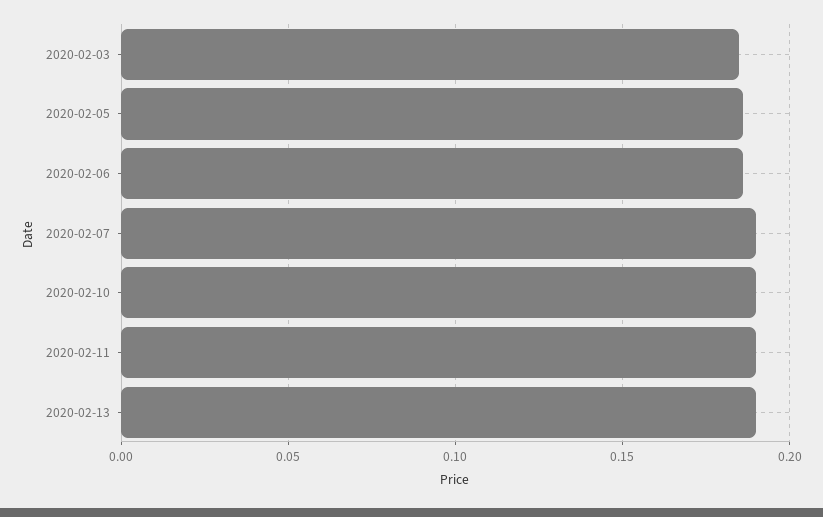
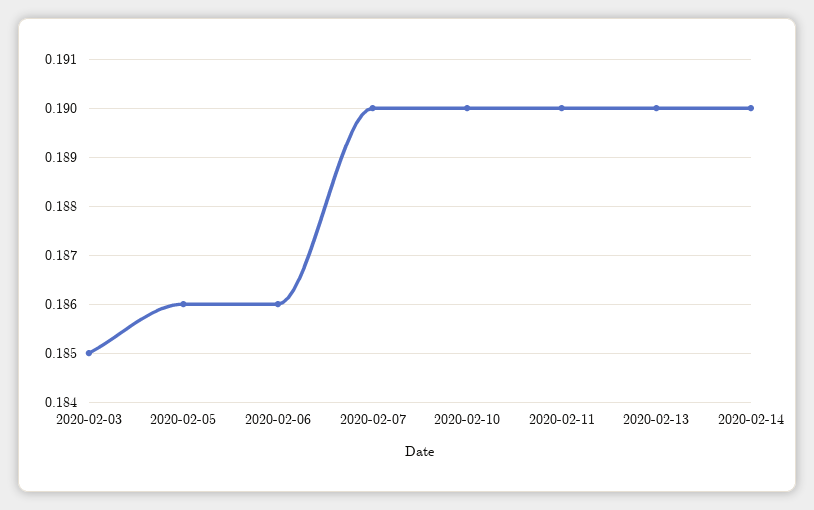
2020-02-14: none -> 0.19

